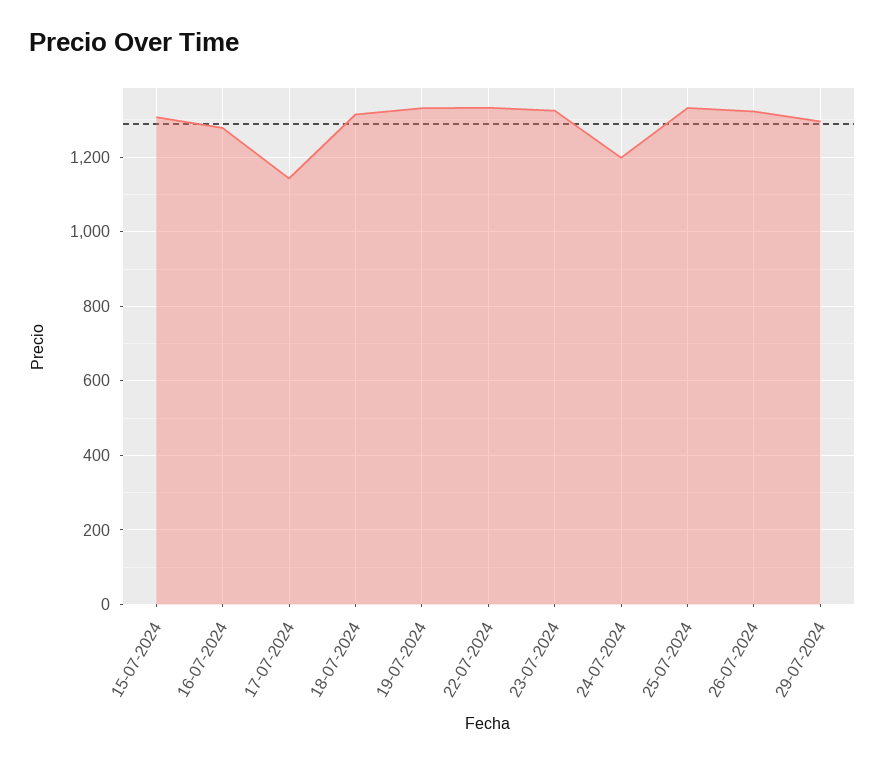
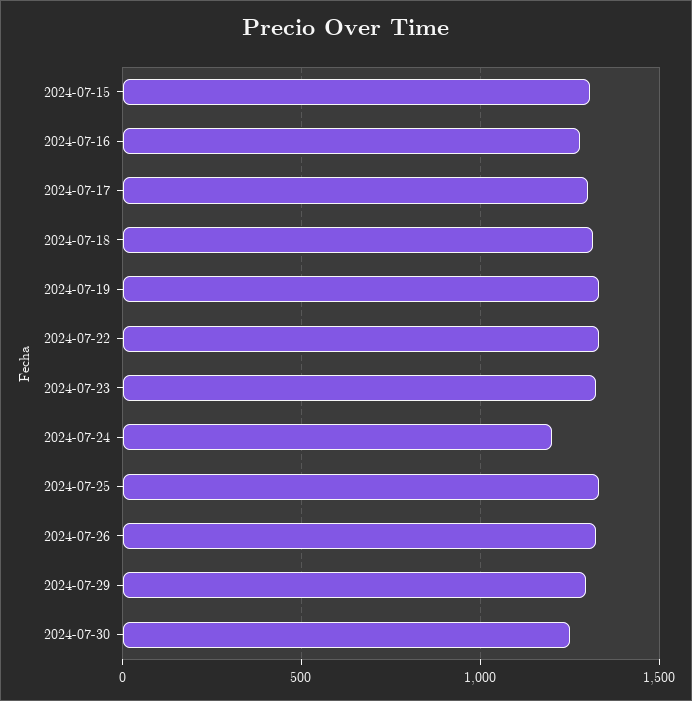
17-07-2024: 1140 -> 1300
2024-07-30: none -> 1250

